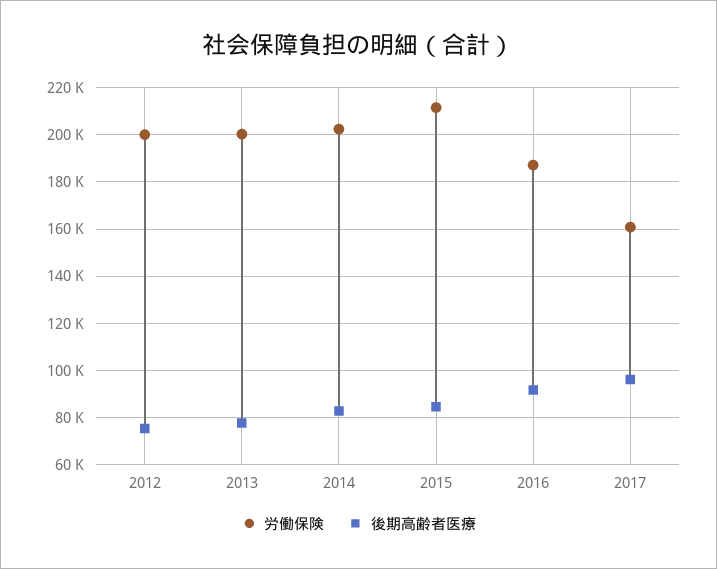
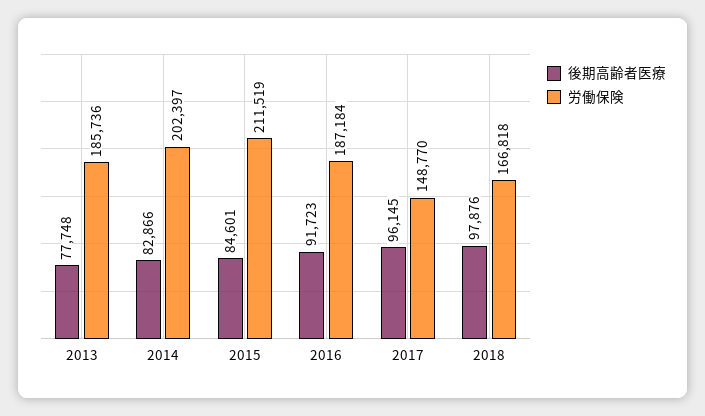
労働保険, 2012: 200000 -> none
後期高齢者医療, 2012: 75000 -> none
労働保険, 2013: 200000 -> 185736
労働保険, 2017: 160000 -> 148770
後期高齢者医療, 2018: none -> 97876
労働保険, 2018: none -> 166818

